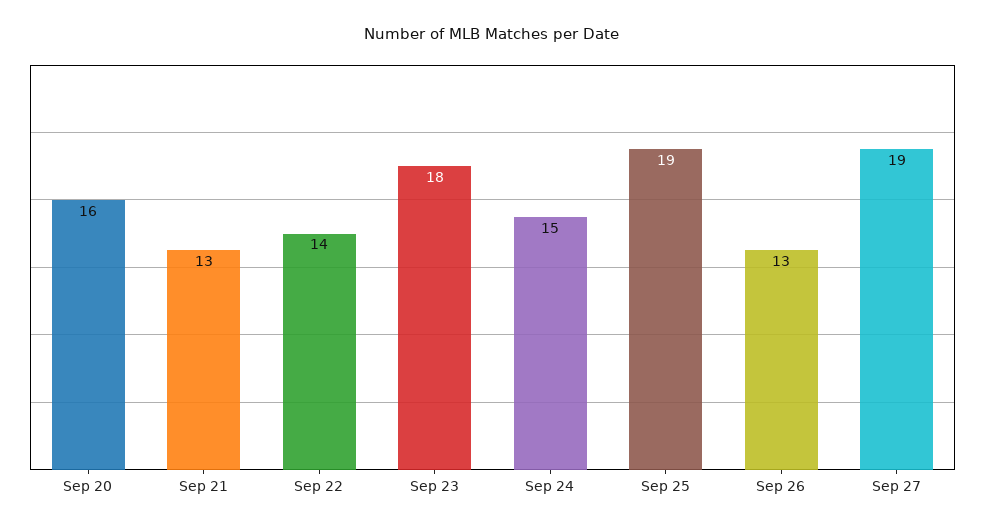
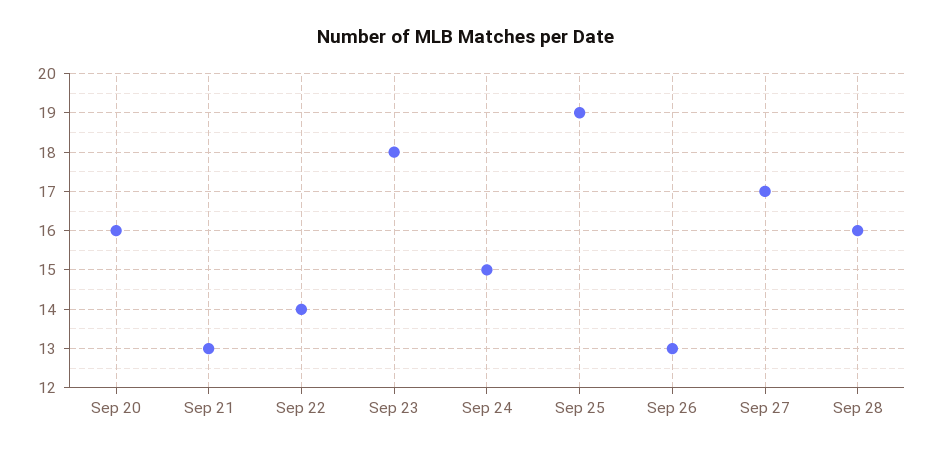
Sep 27: 19 -> 17
Sep 28: none -> 16

